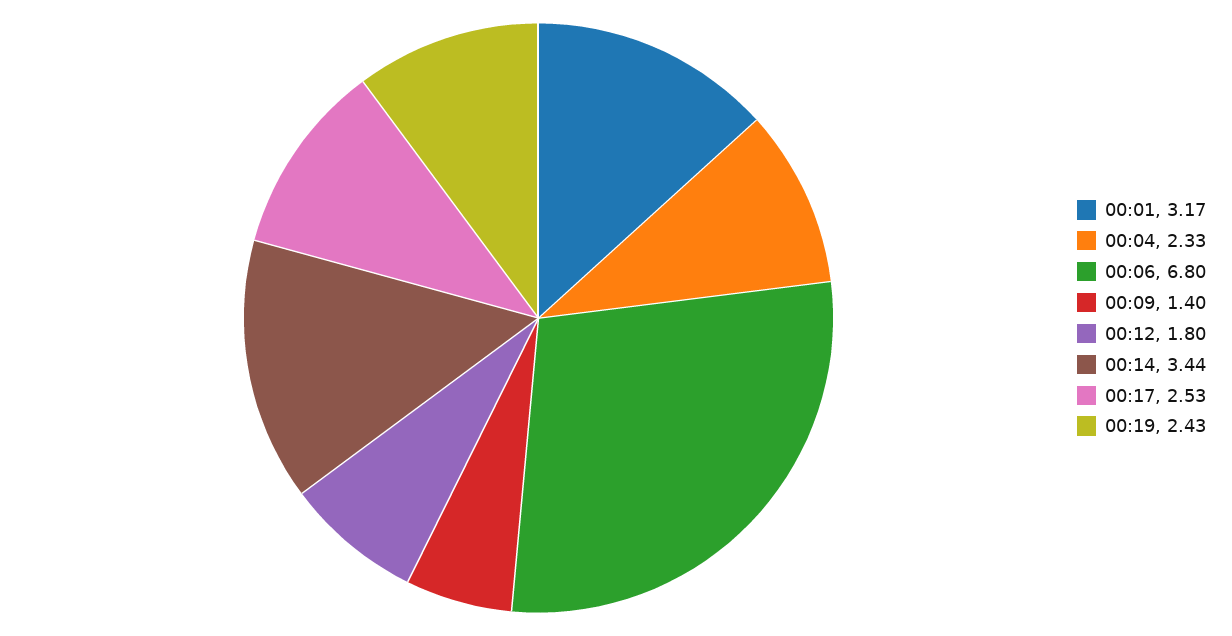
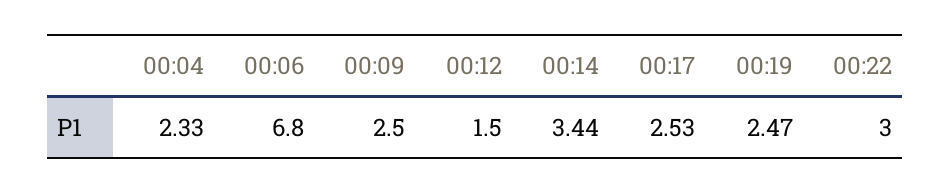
00:01: 3.17 -> none
00:09: 1.4 -> 2.5
00:12: 1.8 -> 1.5
00:19: 2.43 -> 2.47
00:22: none -> 3

